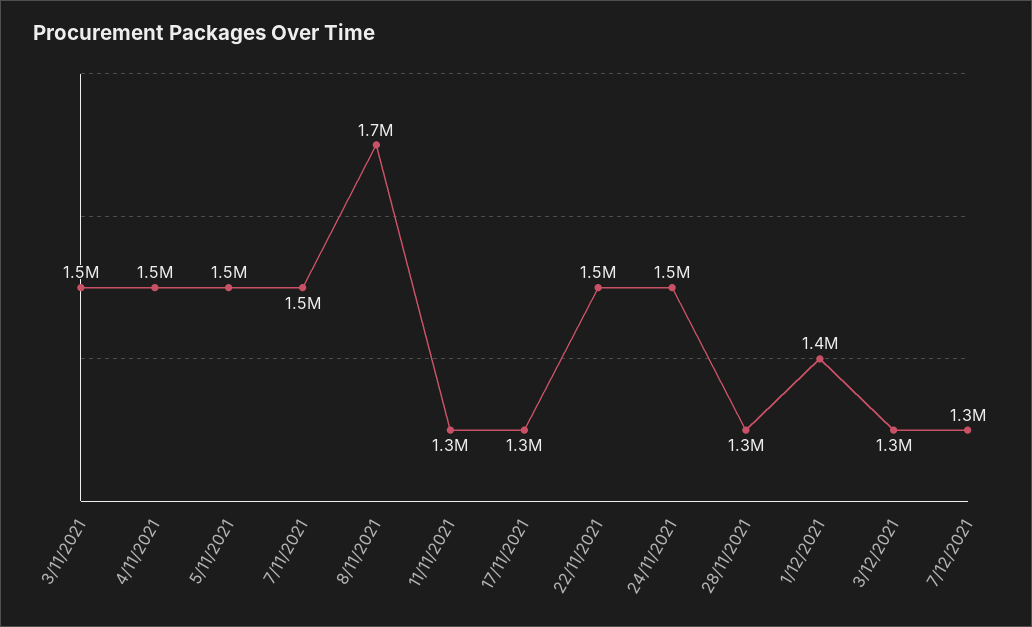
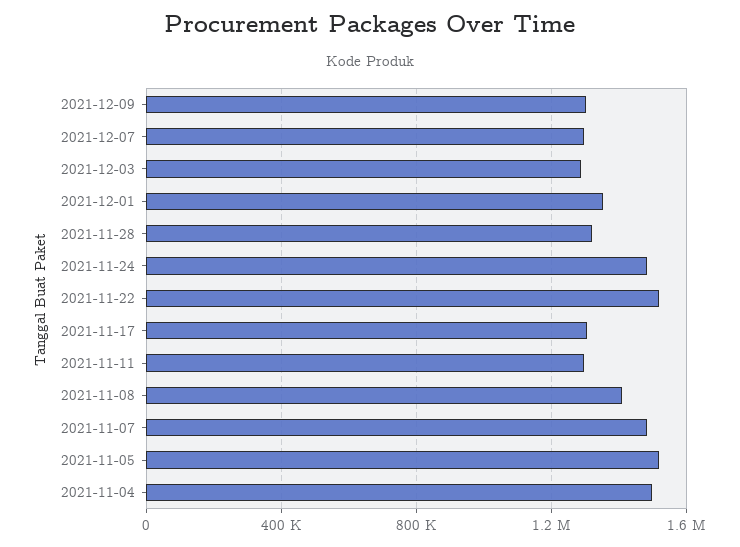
3/11/2021: 1500000 -> none
8/11/2021: 1700000 -> 1400000
2021-12-09: none -> 1300000

